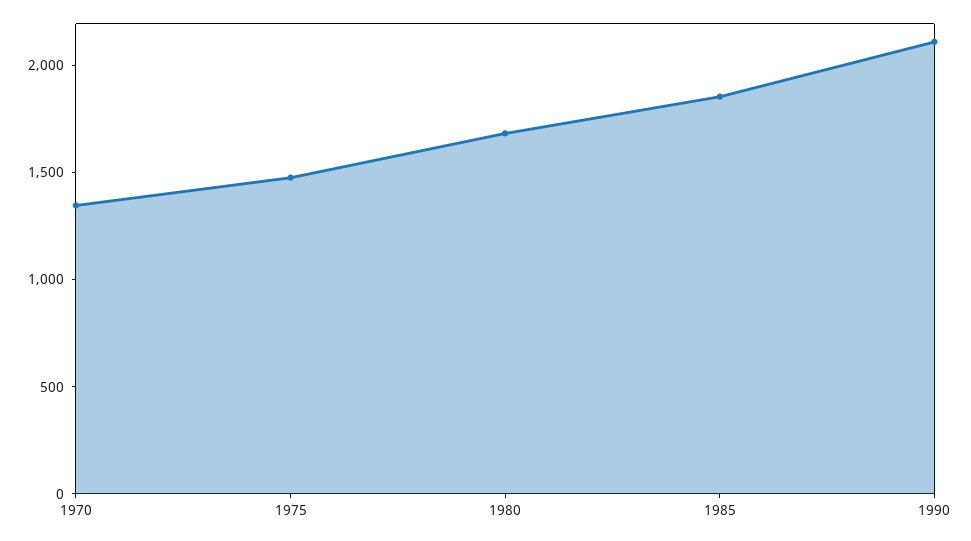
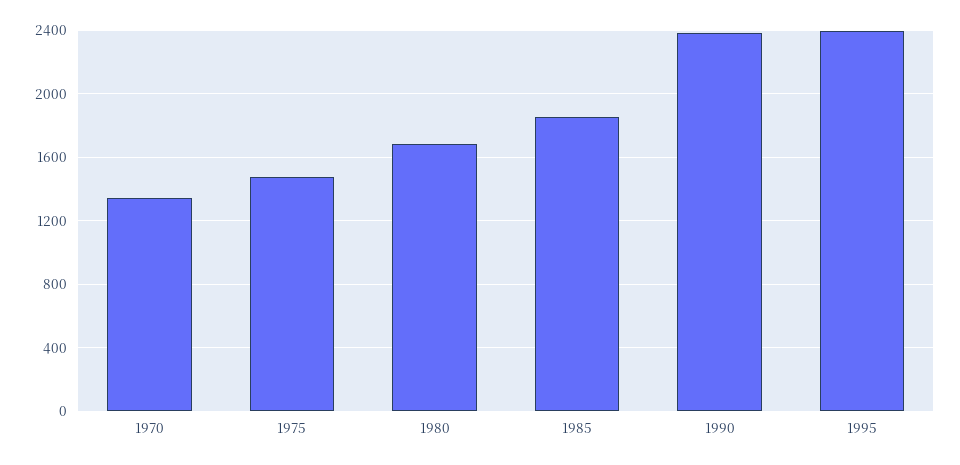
1990: 2100 -> 2400
1995: none -> 2400

